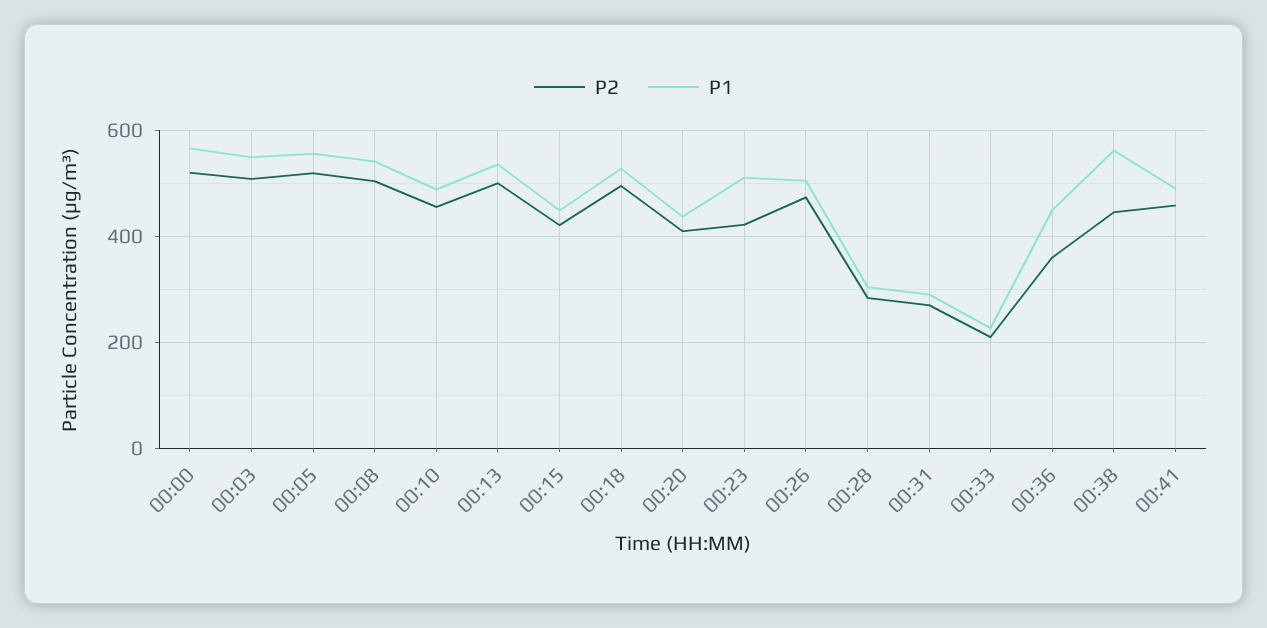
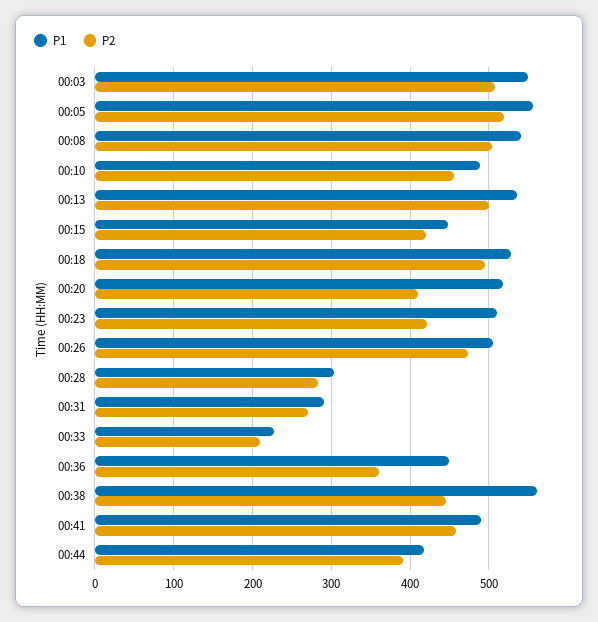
P2, 00:00: 520 -> none
P1, 00:00: 560 -> none
P1, 00:20: 440 -> 520
P1, 00:44: none -> 420
P2, 00:44: none -> 390

